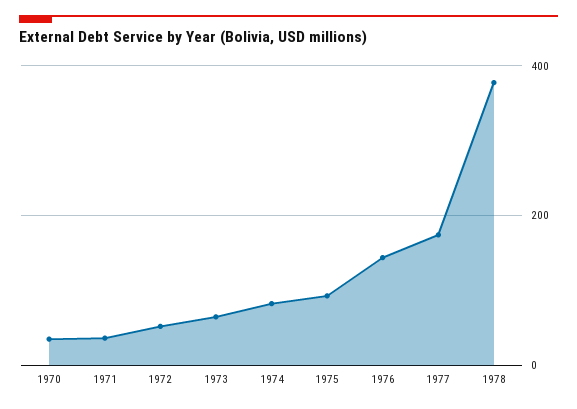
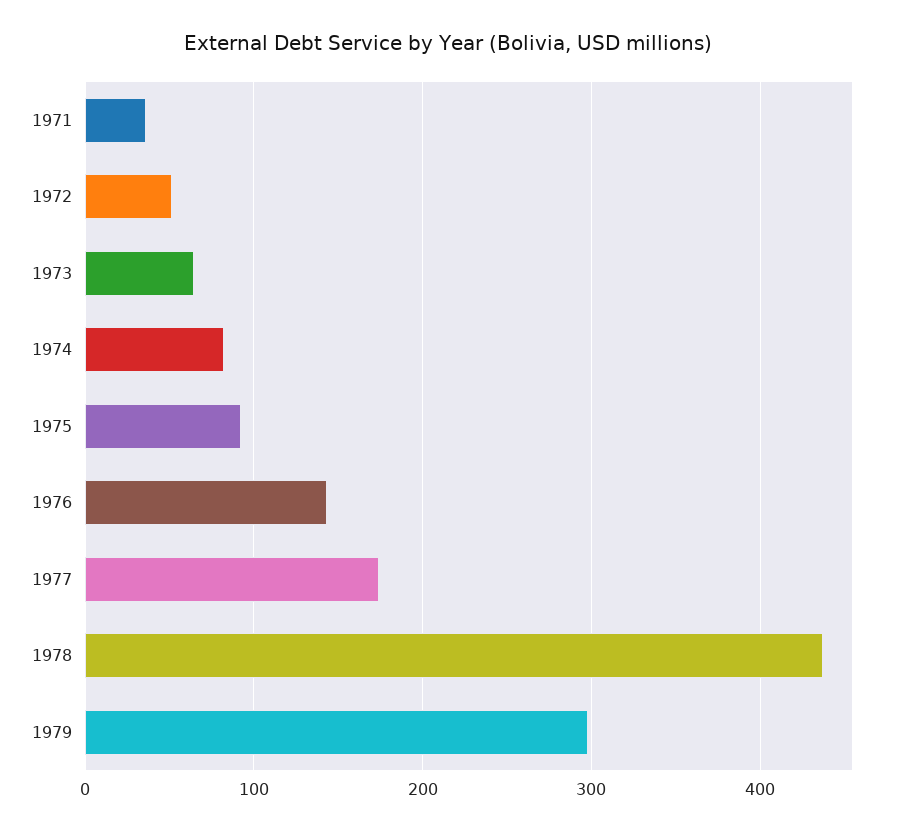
1970: 40 -> none
1978: 380 -> 440
1979: none -> 300

